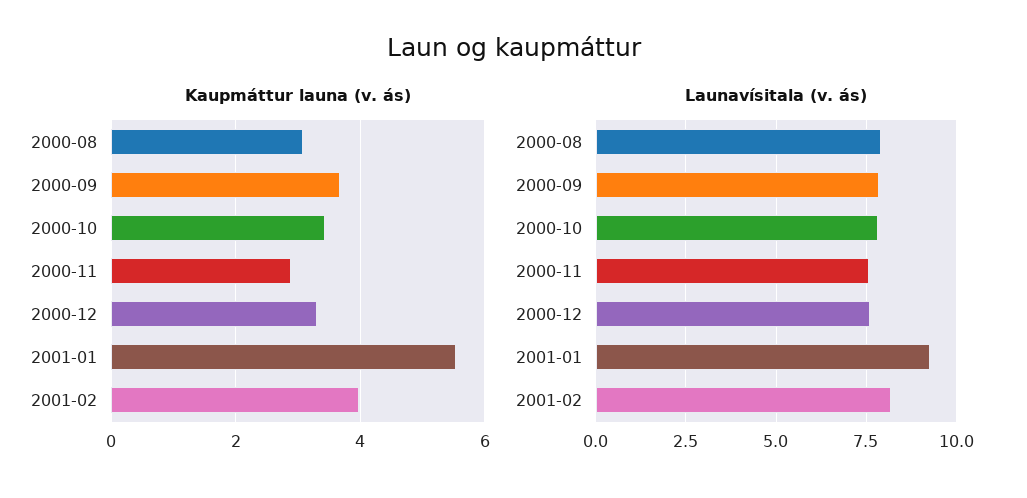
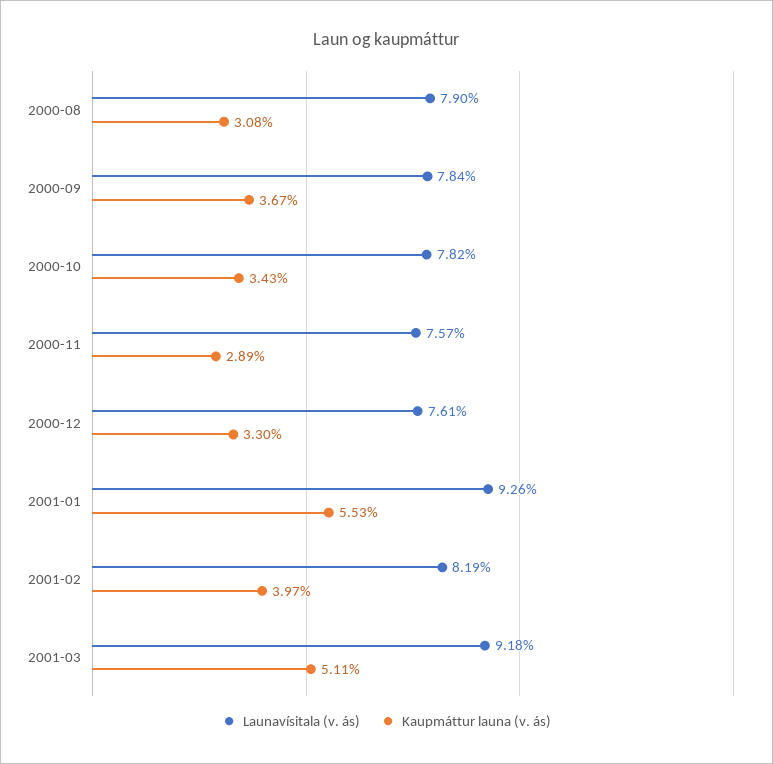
Launavísitala (v. ás), 2001-03: none -> 9.18
Kaupmáttur launa (v. ás), 2001-03: none -> 5.11

